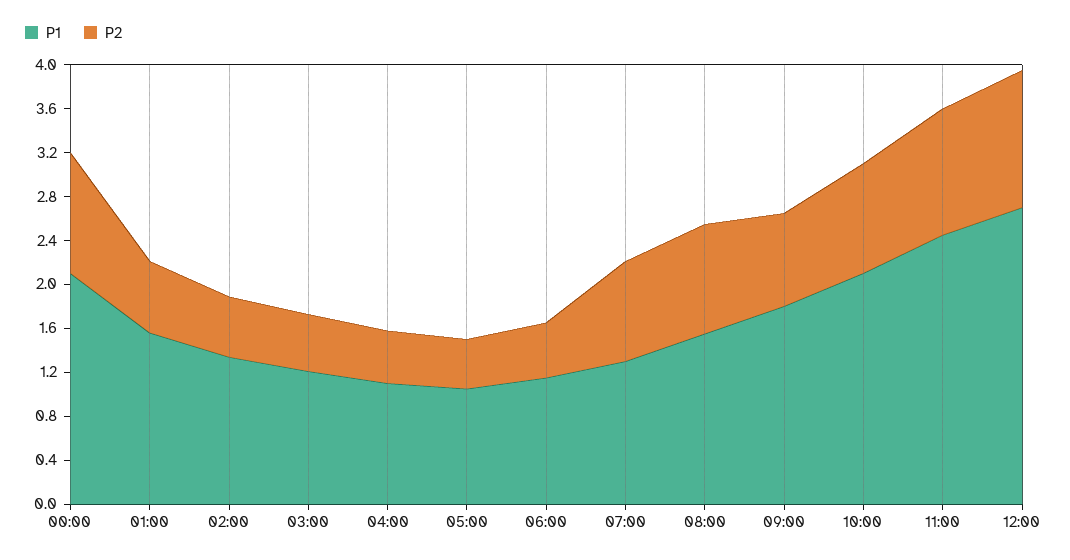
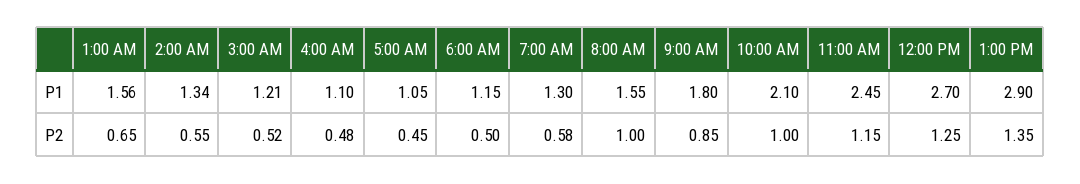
P1, 00:00: 2.1 -> none
P2, 00:00: 1.1 -> none
P2, 07:00: 0.9 -> 0.58
P1, 1:00 PM: none -> 2.9
P2, 1:00 PM: none -> 1.35

